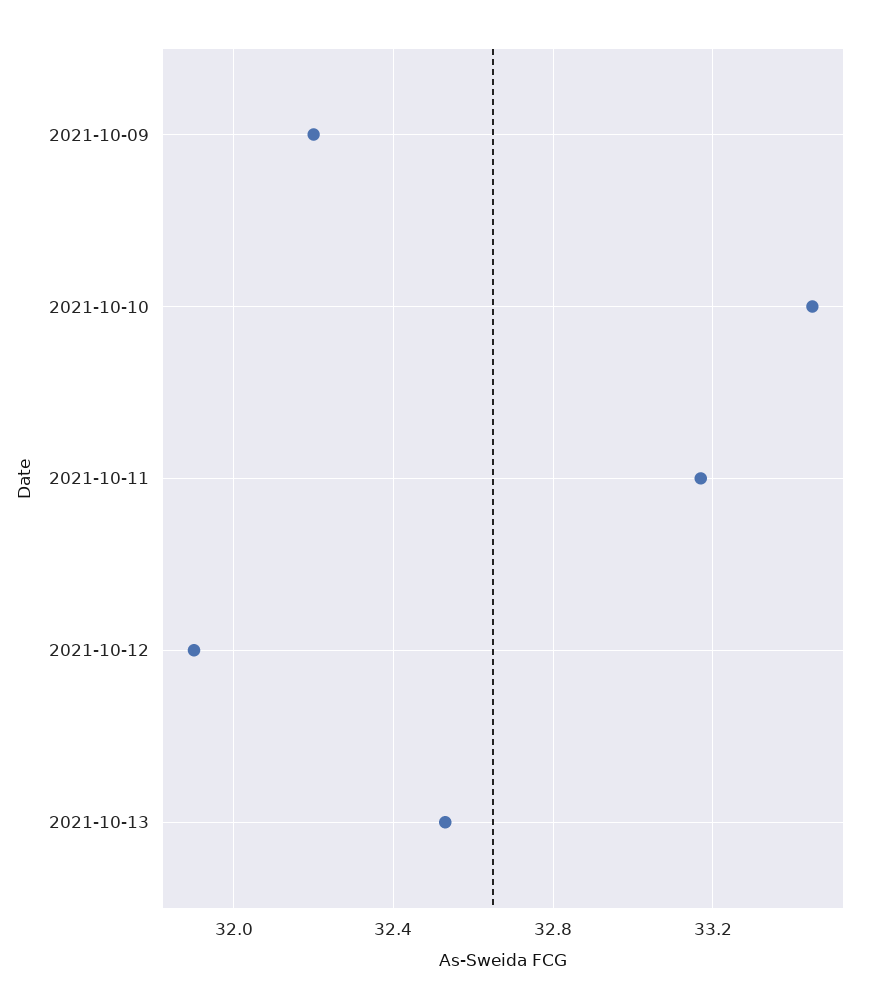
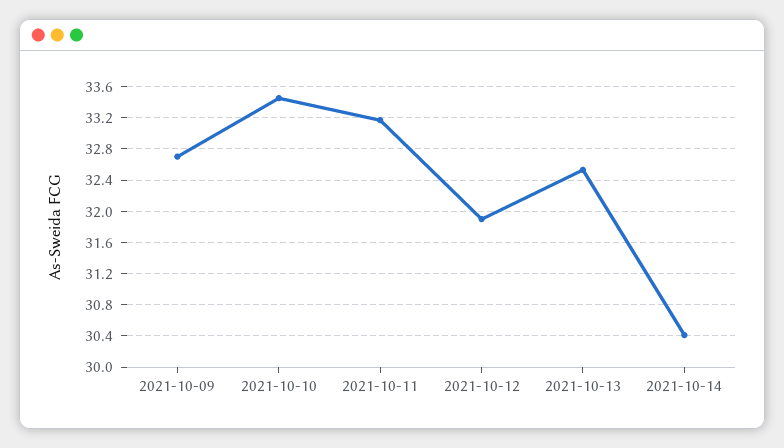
2021-10-09: 32.2 -> 32.7
2021-10-14: none -> 30.4

